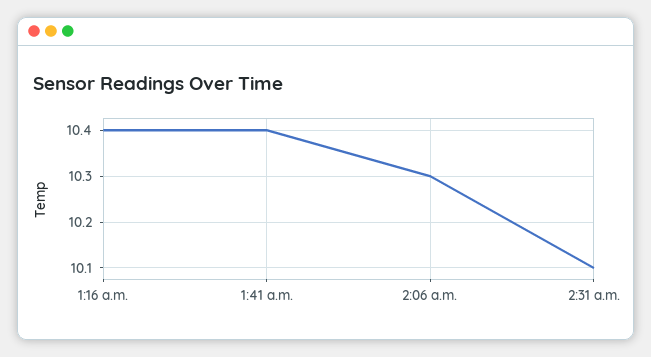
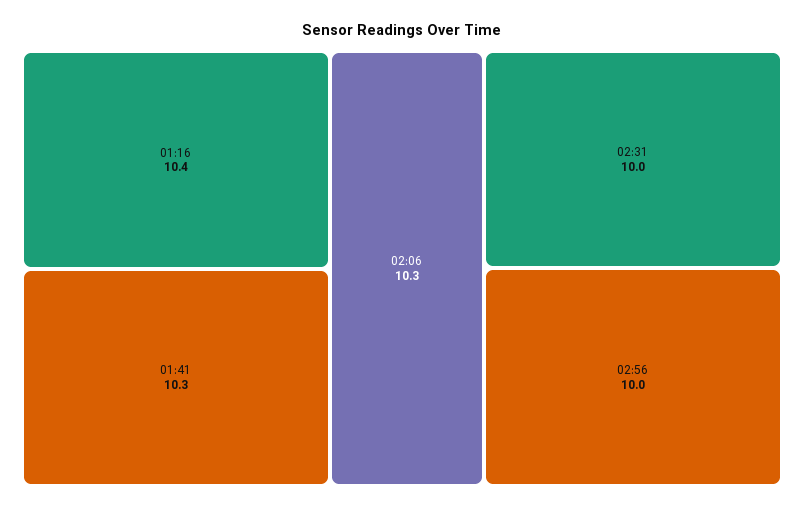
1:41 a.m.: 10.4 -> 10.3
2:31 a.m.: 10.1 -> 10
02:56: none -> 10

